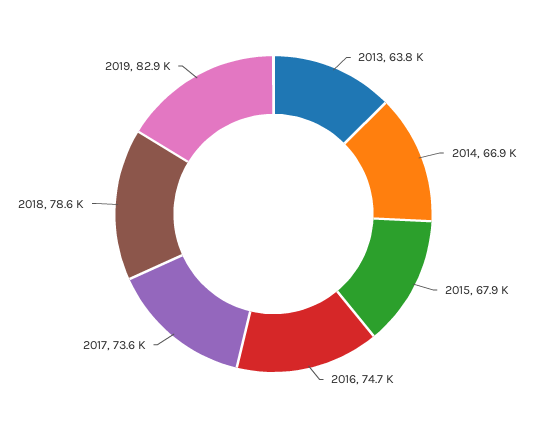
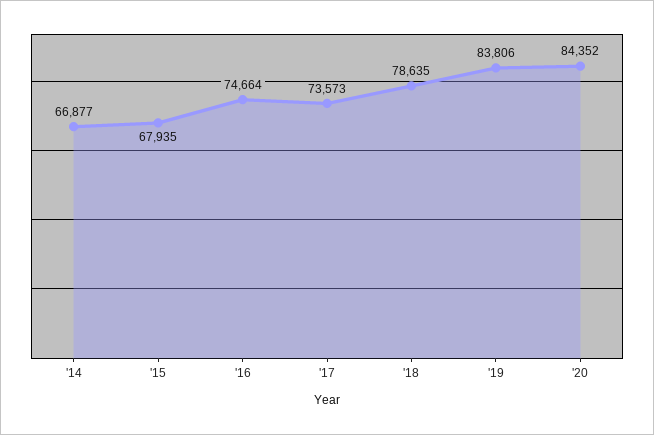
2013: 63800 -> none
2019: 82900 -> 83806
'20: none -> 84352

